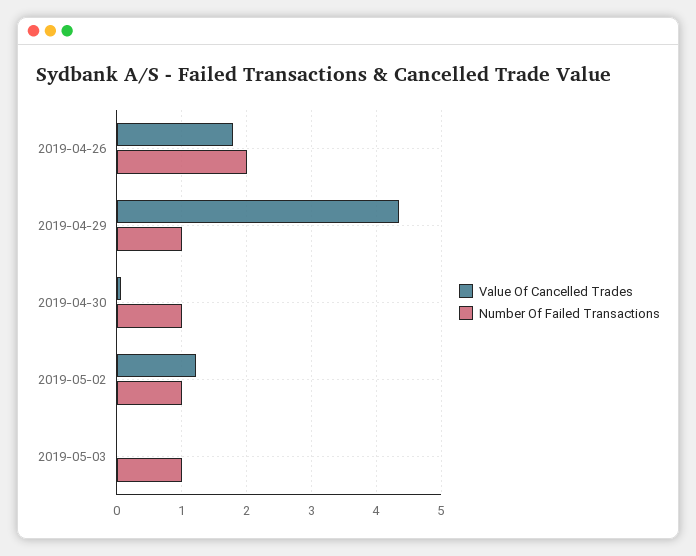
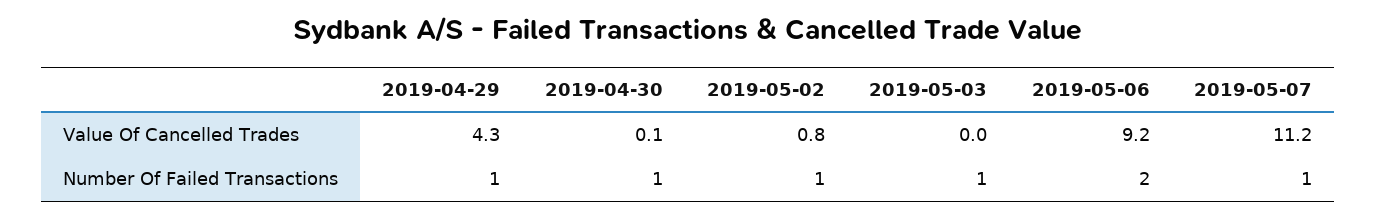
Value Of Cancelled Trades, 2019-04-26: 1.8 -> none
Number Of Failed Transactions, 2019-04-26: 2 -> none
Value Of Cancelled Trades, 2019-05-02: 1.2 -> 0.8
Value Of Cancelled Trades, 2019-05-06: none -> 9.2
Value Of Cancelled Trades, 2019-05-07: none -> 11.2
Number Of Failed Transactions, 2019-05-06: none -> 2
Number Of Failed Transactions, 2019-05-07: none -> 1

